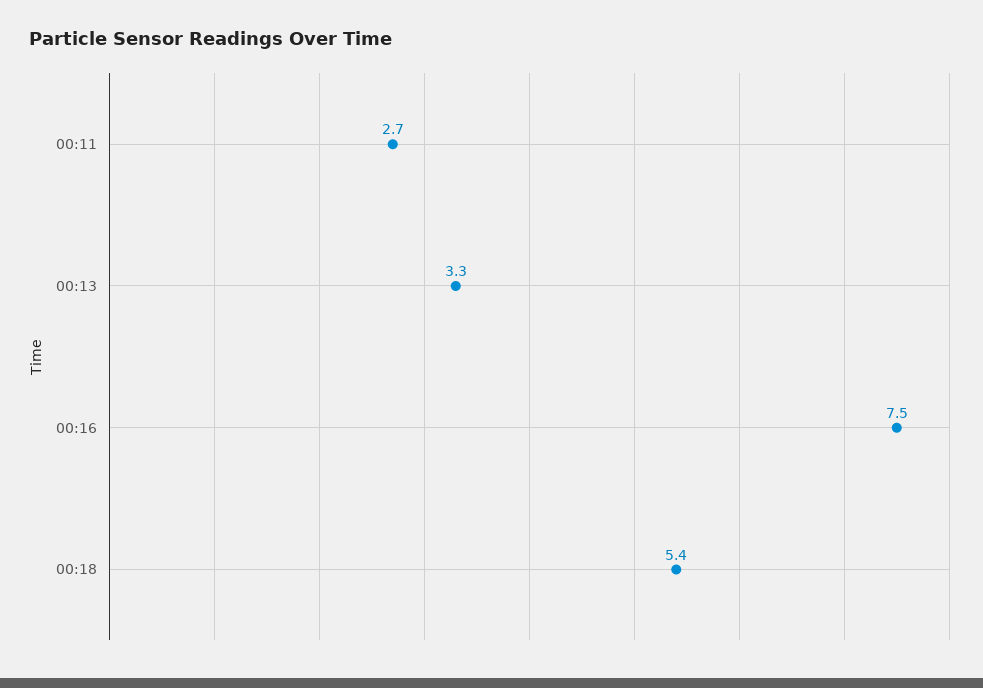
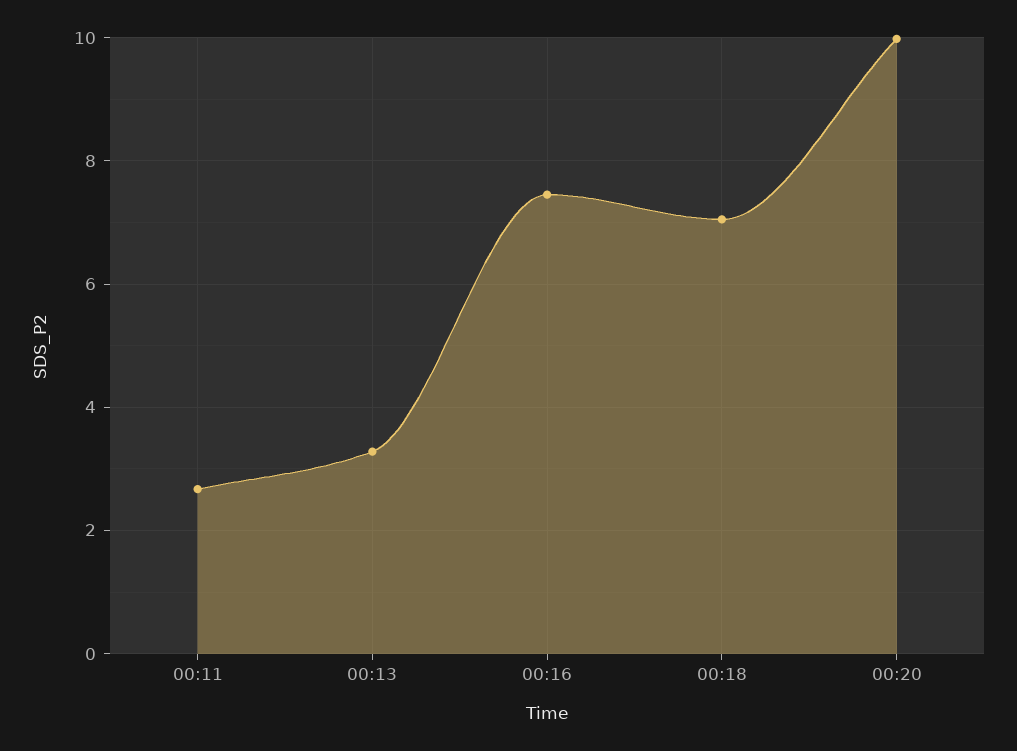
00:18: 5.4 -> 7
00:20: none -> 10

